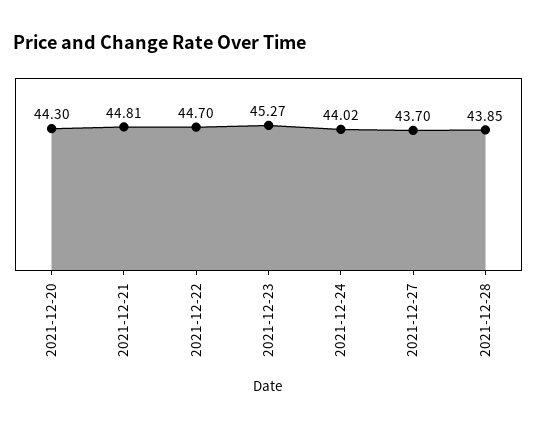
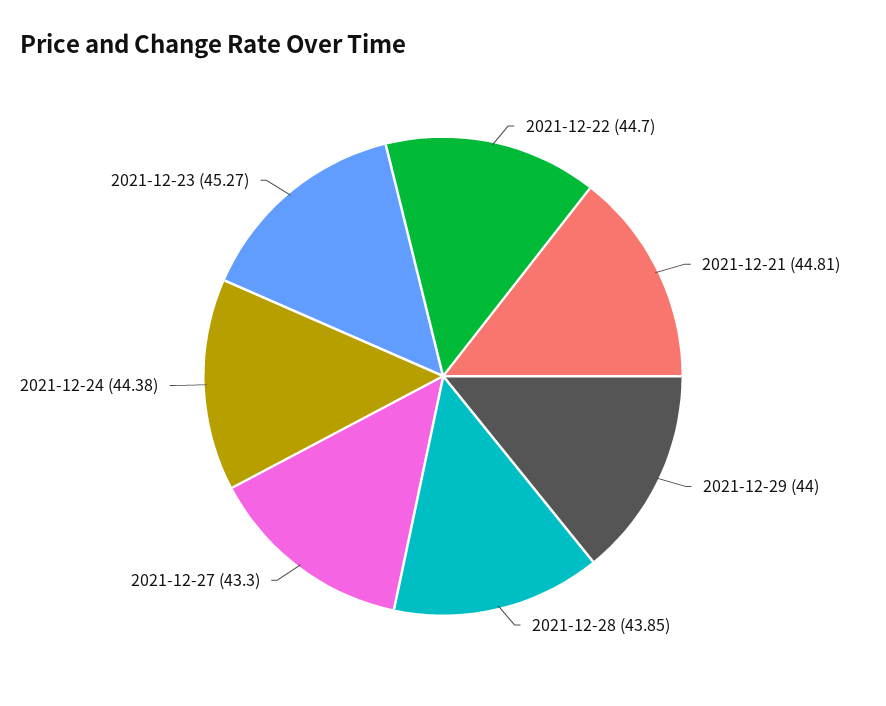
2021-12-20: 44.3 -> none
2021-12-24: 44.02 -> 44.38
2021-12-27: 43.7 -> 43.3
2021-12-29: none -> 44

